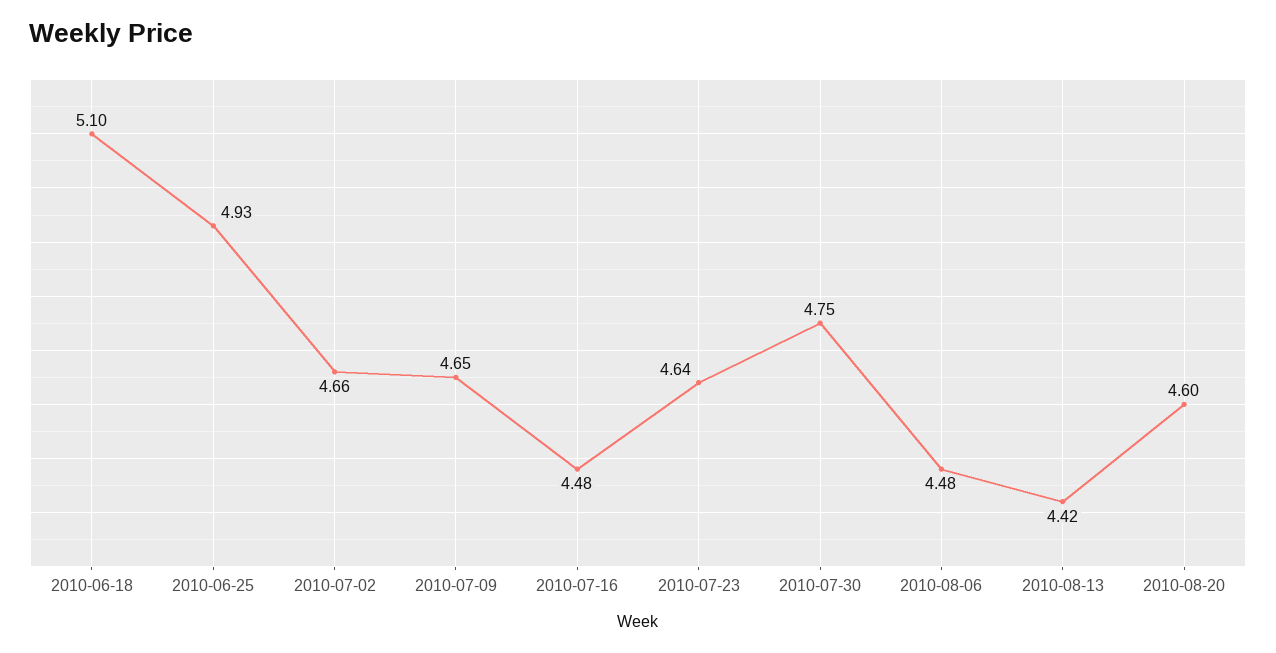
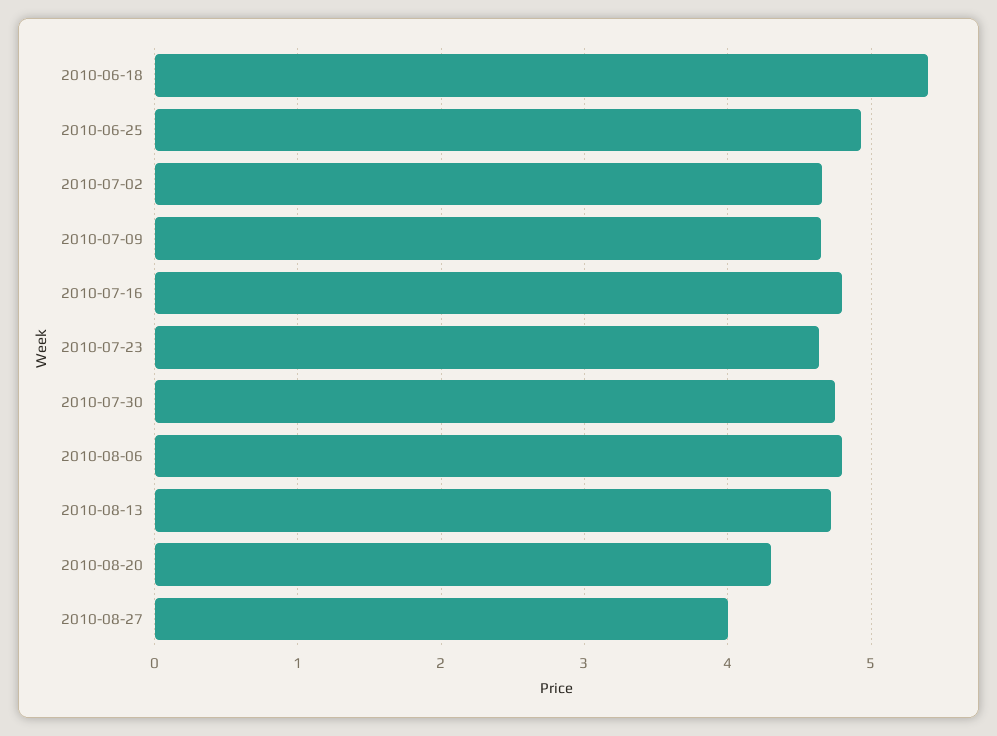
2010-06-18: 5.1 -> 5.4
2010-07-16: 4.48 -> 4.8
2010-08-06: 4.48 -> 4.8
2010-08-13: 4.42 -> 4.7
2010-08-20: 4.6 -> 4.3
2010-08-27: none -> 4

